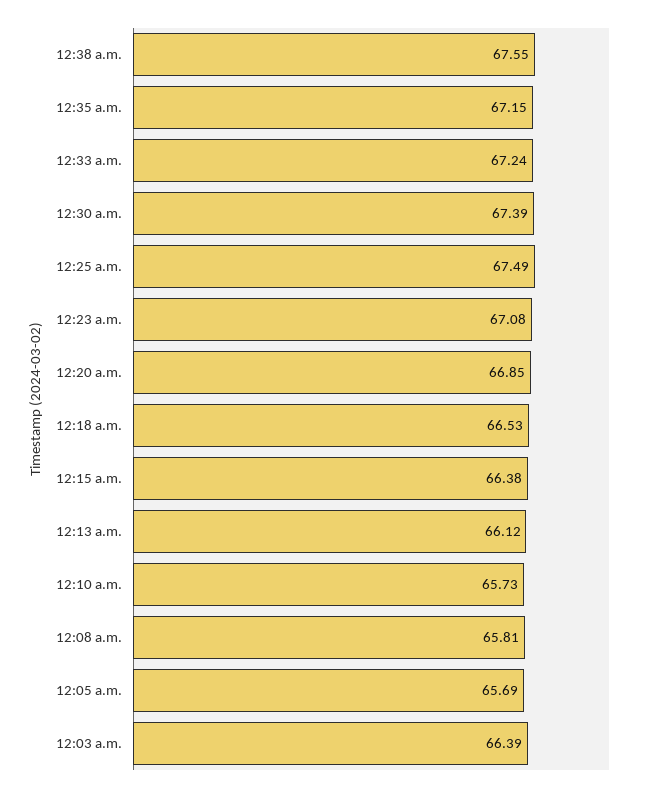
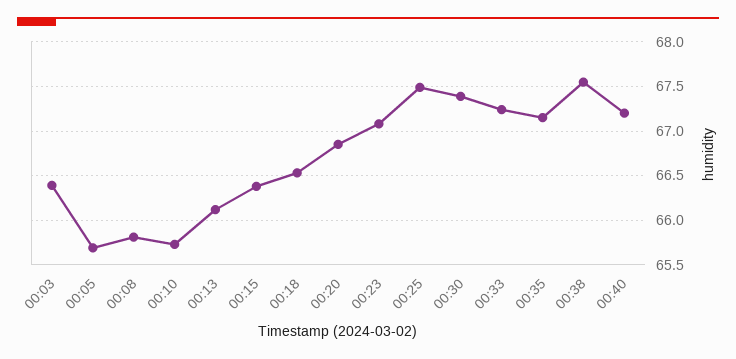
00:40: none -> 67.2

